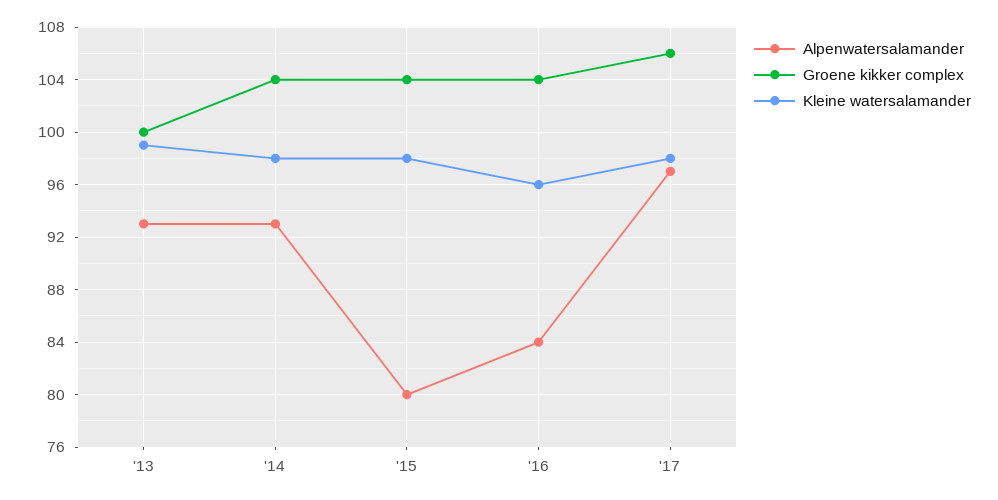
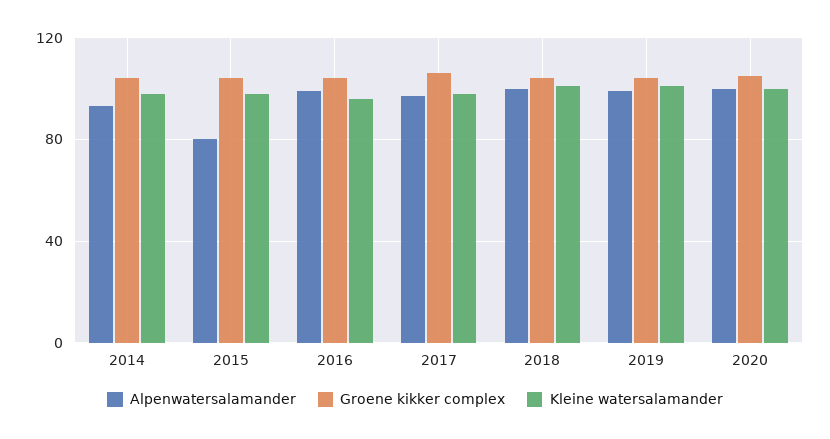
Alpenwatersalamander, '13: 93 -> none
Groene kikker complex, '13: 100 -> none
Kleine watersalamander, '13: 99 -> none
Alpenwatersalamander, '16: 84 -> 100
Alpenwatersalamander, 2018: none -> 100
Groene kikker complex, 2018: none -> 105
Kleine watersalamander, 2018: none -> 100
Alpenwatersalamander, 2019: none -> 100
Groene kikker complex, 2019: none -> 105
Kleine watersalamander, 2019: none -> 100
Alpenwatersalamander, 2020: none -> 100
Groene kikker complex, 2020: none -> 105
Kleine watersalamander, 2020: none -> 100

